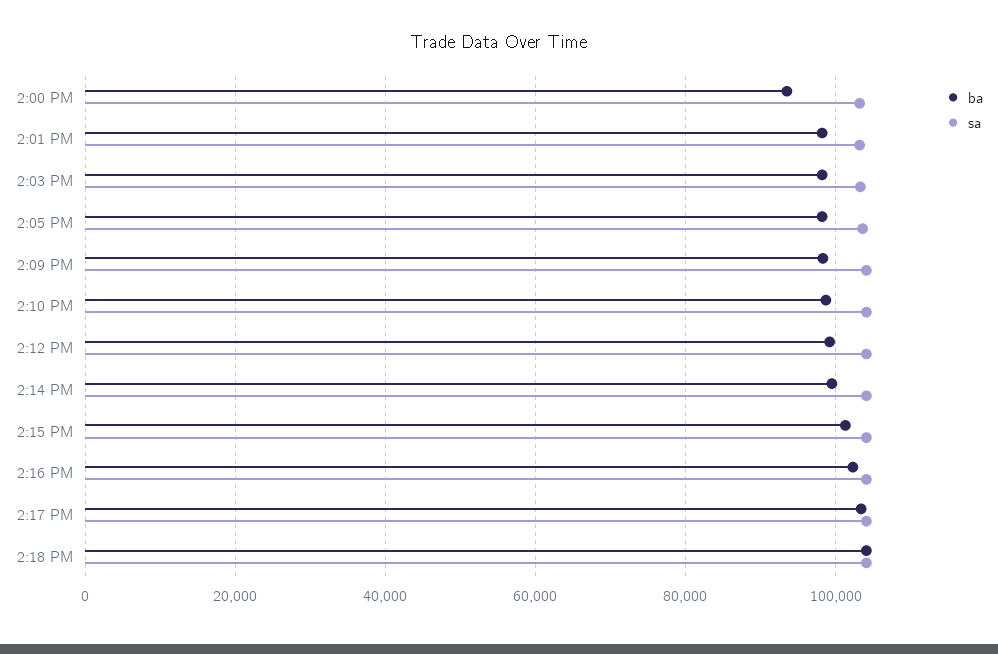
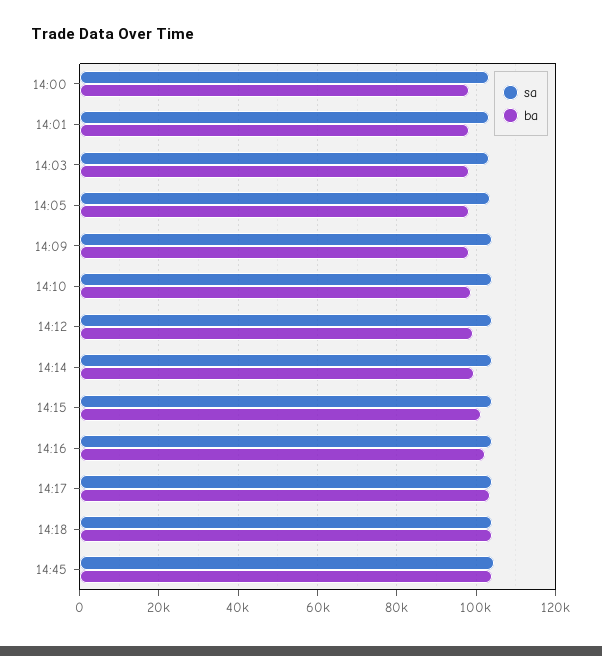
ba, 2:00 PM: 94000 -> 98000
sa, 14:45: none -> 104000
ba, 14:45: none -> 104000

